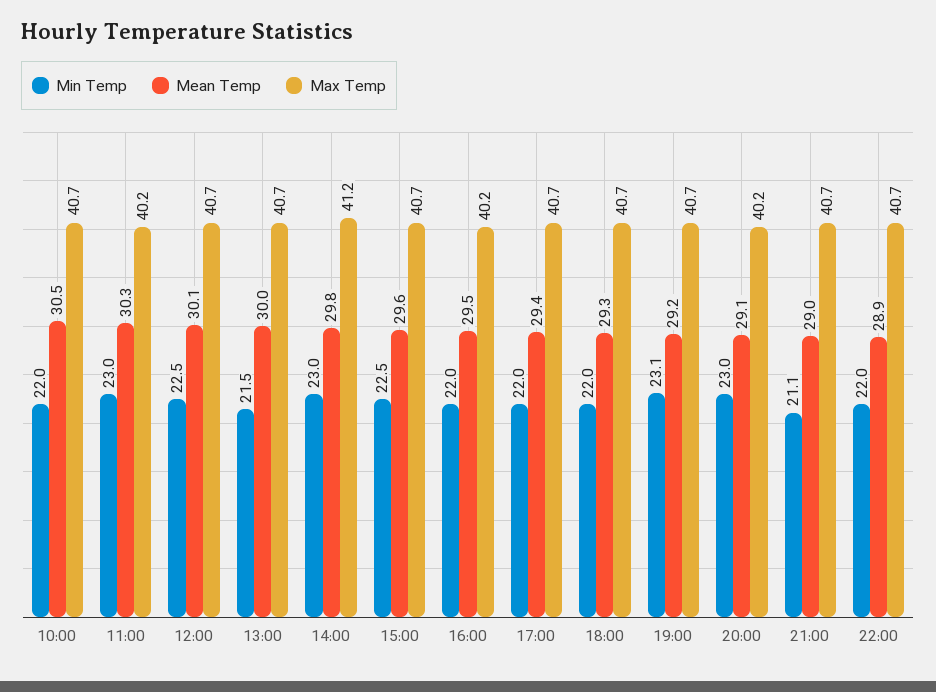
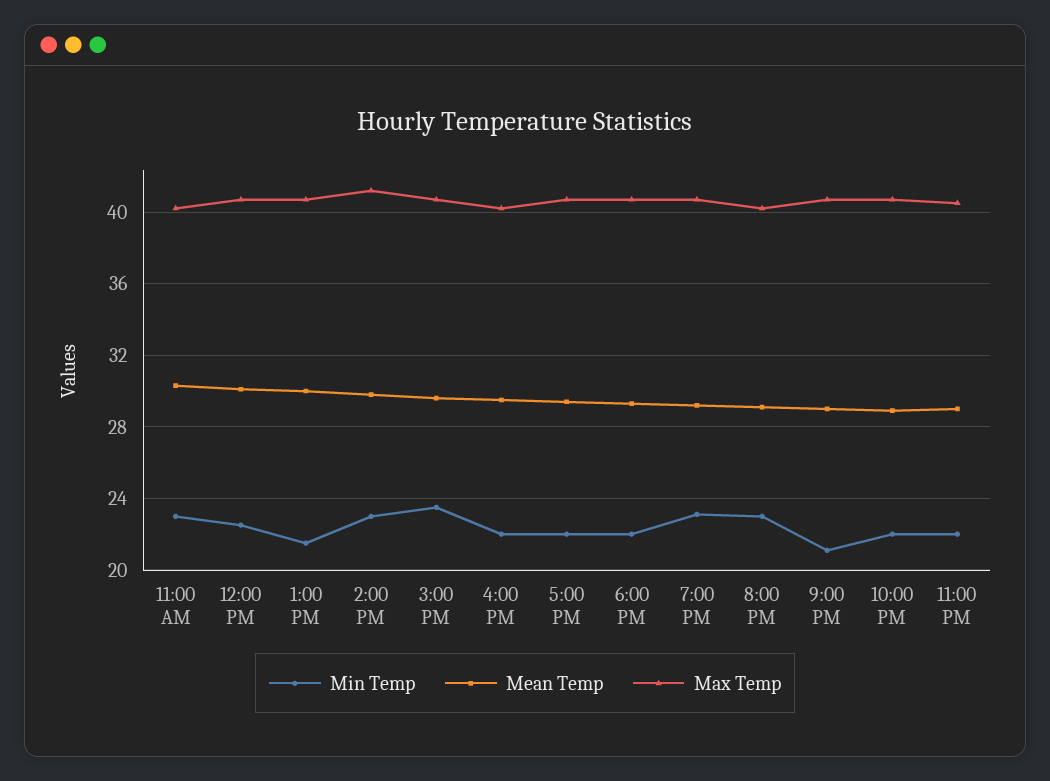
Min Temp, 10:00: 22 -> none
Mean Temp, 10:00: 30.5 -> none
Max Temp, 10:00: 40.7 -> none
Min Temp, 15:00: 22.5 -> 23.5
Min Temp, 11:00 PM: none -> 22
Mean Temp, 11:00 PM: none -> 29
Max Temp, 11:00 PM: none -> 40.5

